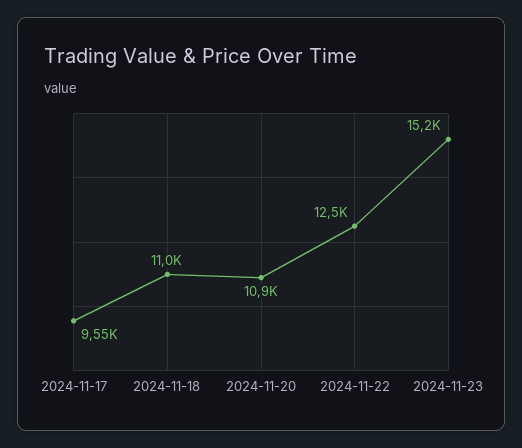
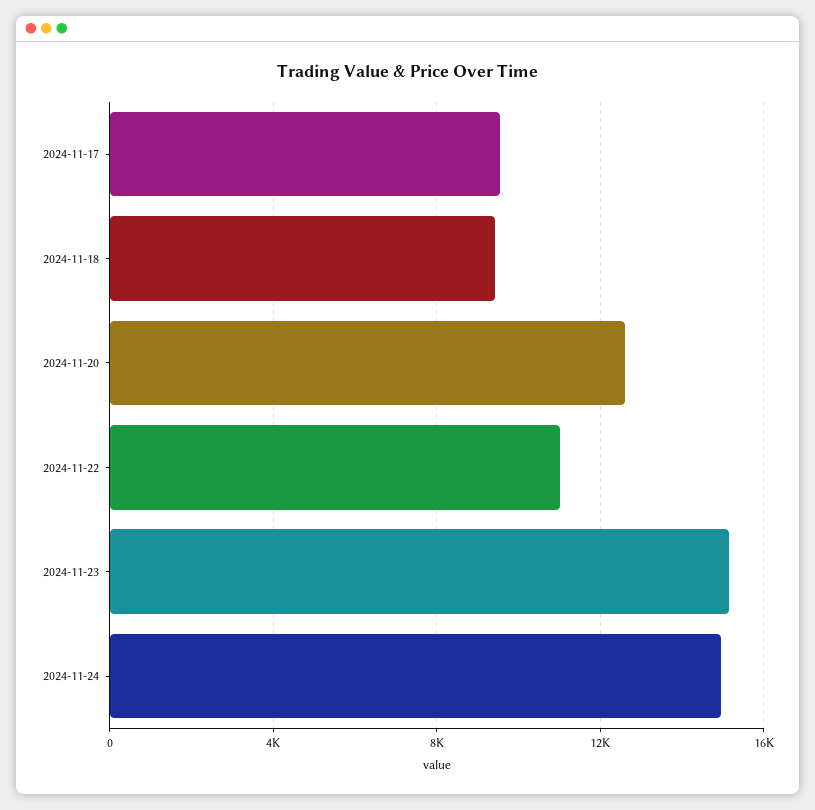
2024-11-18: 11000 -> 9500
2024-11-20: 10900 -> 12500
2024-11-22: 12500 -> 11000
2024-11-24: none -> 15000

